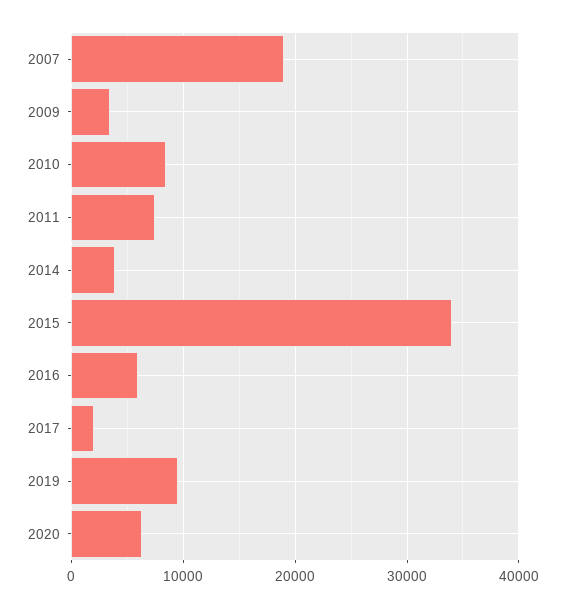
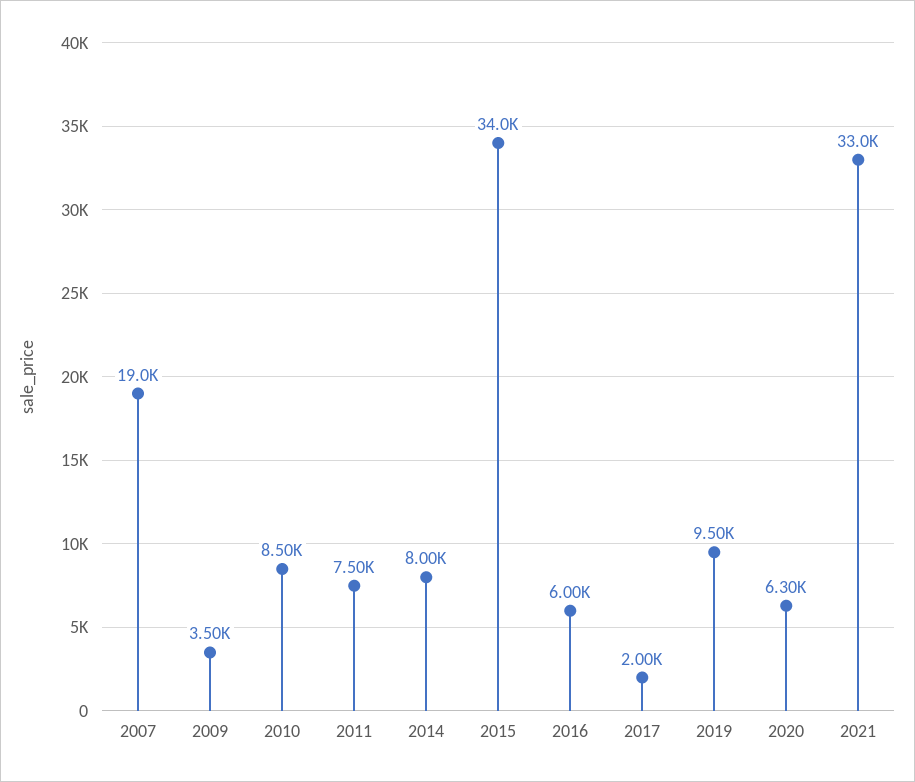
2014: 4000 -> 8000
2021: none -> 33000

